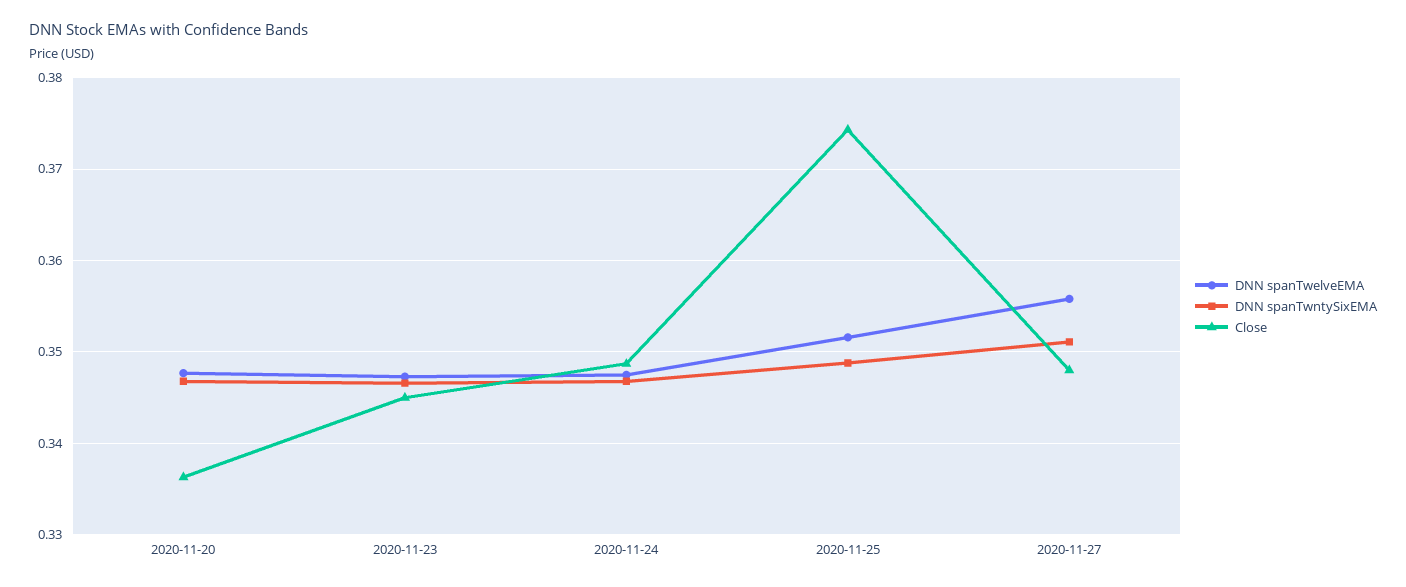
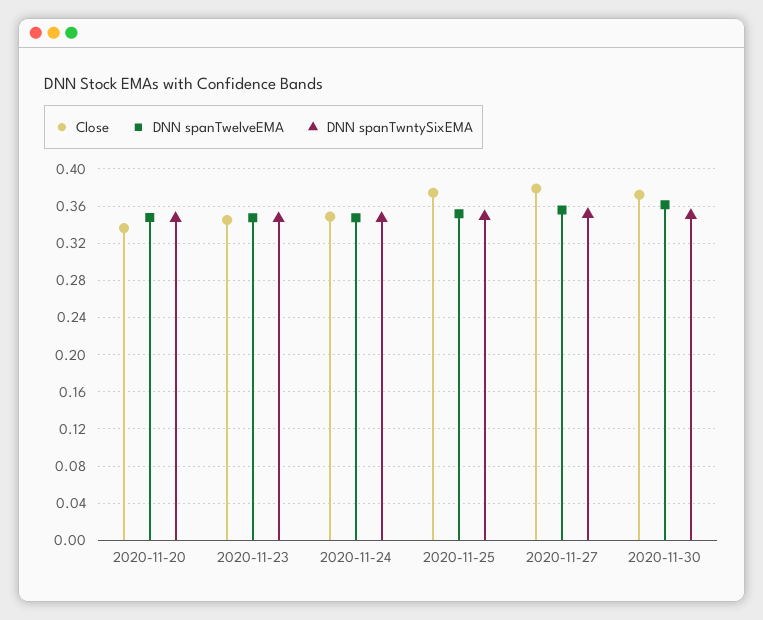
Close, 2020-11-27: 0.348 -> 0.38
Close, 2020-11-30: none -> 0.37
DNN spanTwelveEMA, 2020-11-30: none -> 0.36
DNN spanTwntySixEMA, 2020-11-30: none -> 0.35

